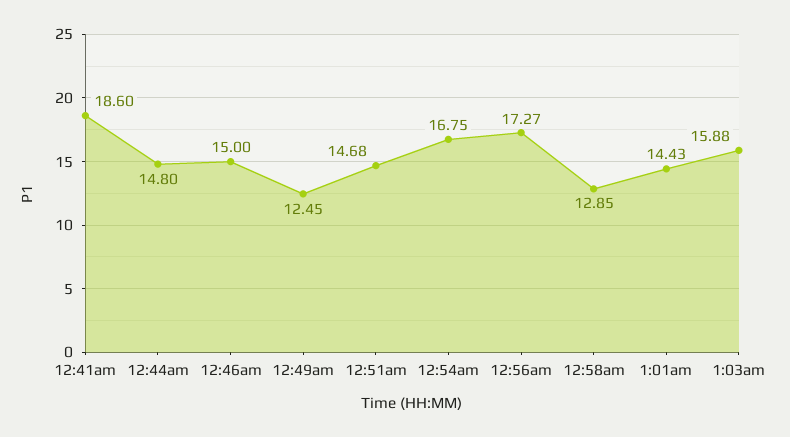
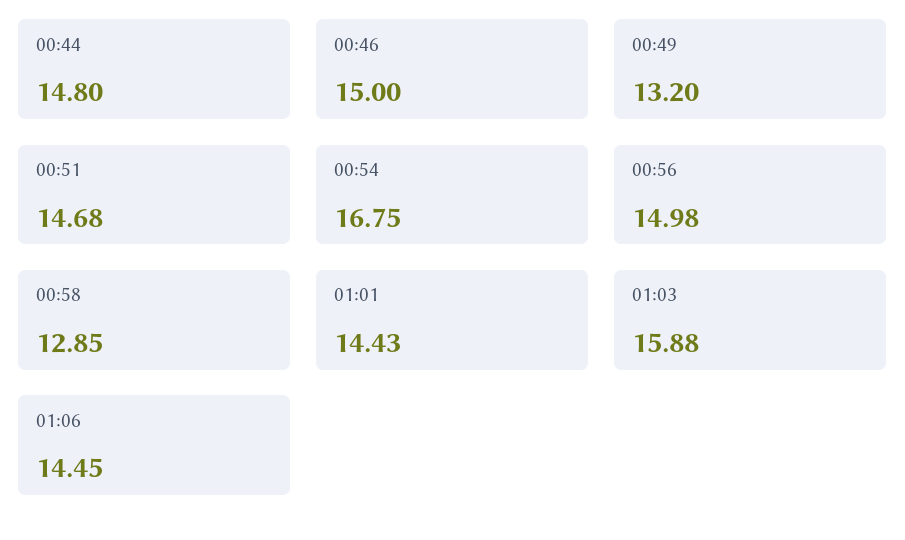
12:41am: 18.6 -> none
12:49am: 12.45 -> 13.2
12:56am: 17.27 -> 14.98
01:06: none -> 14.45

